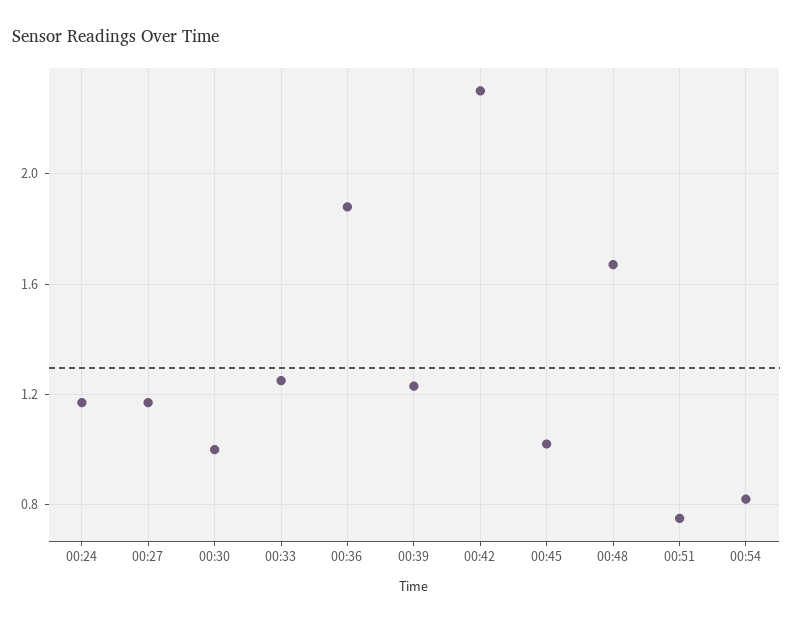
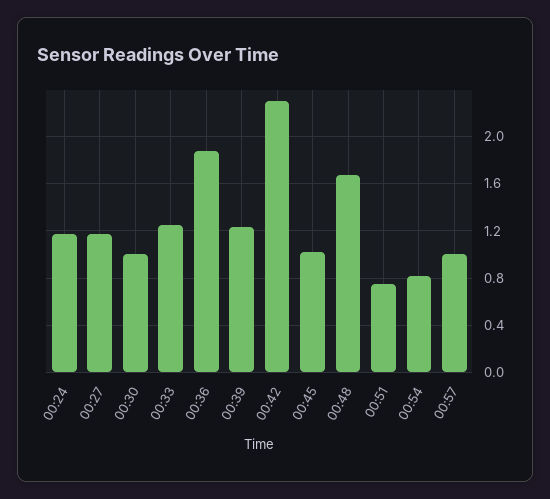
00:57: none -> 1

